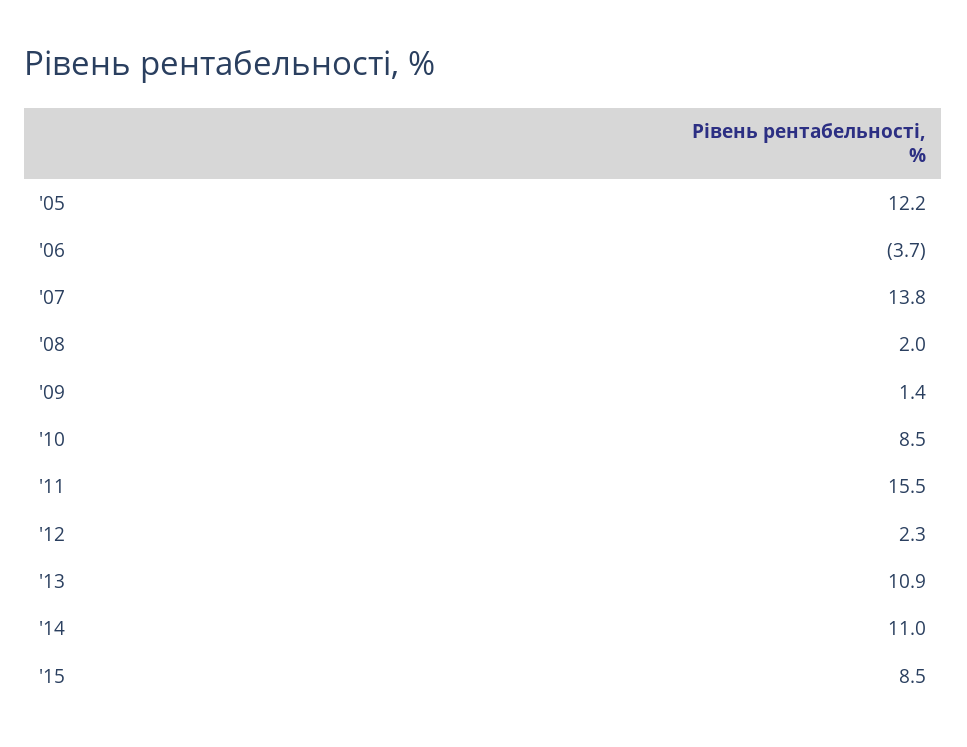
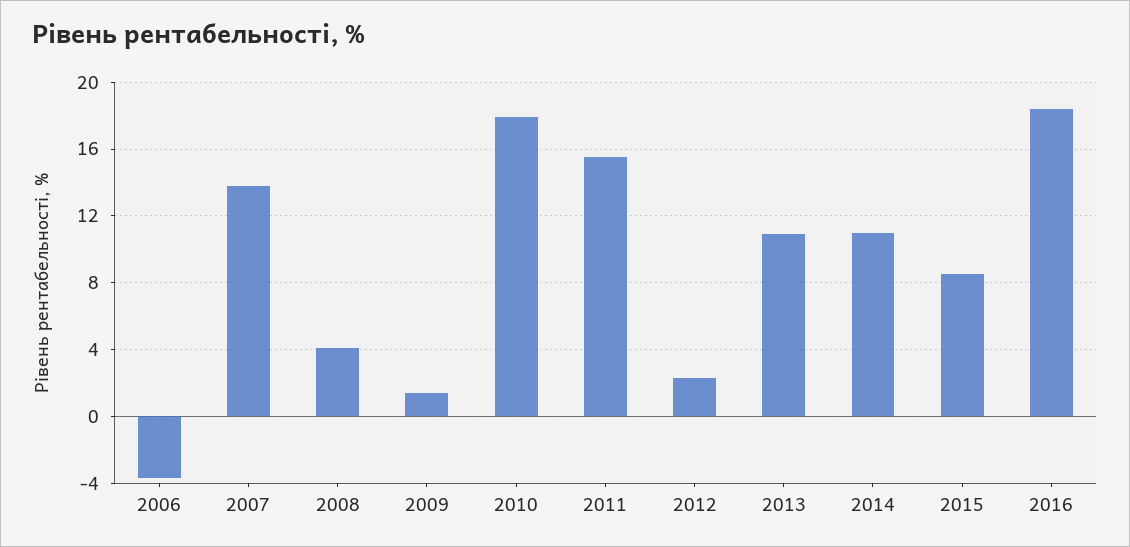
'05: 12.2 -> none
'08: 2 -> 4
'10: 8.5 -> 18
2016: none -> 18.5

